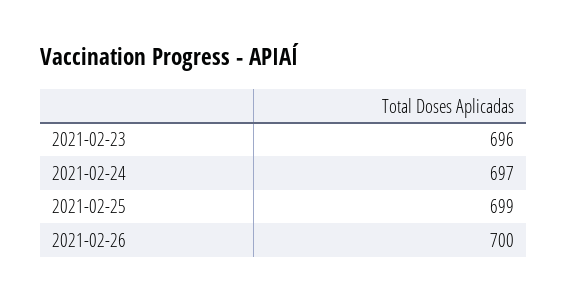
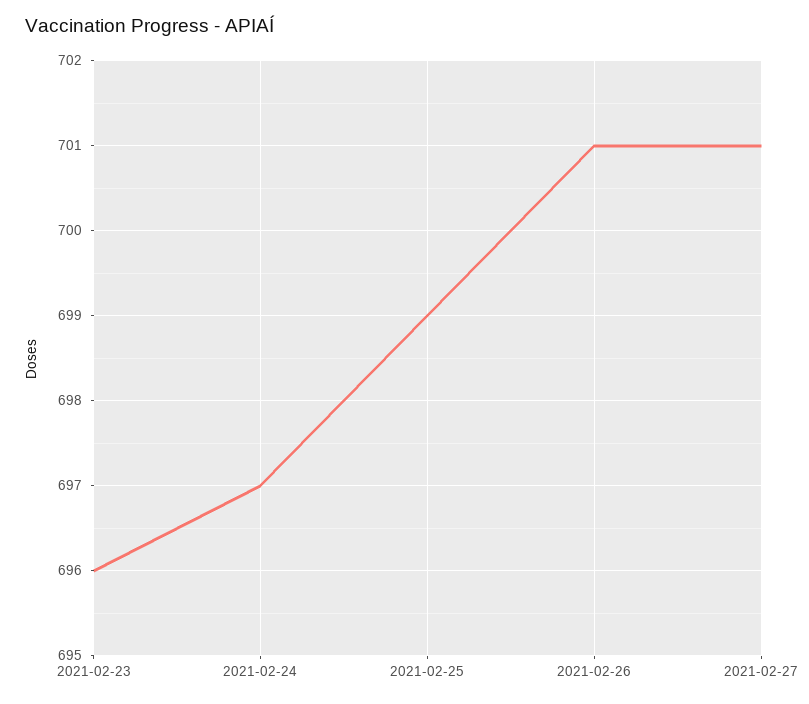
2021-02-26: 700 -> 701
2021-02-27: none -> 701

